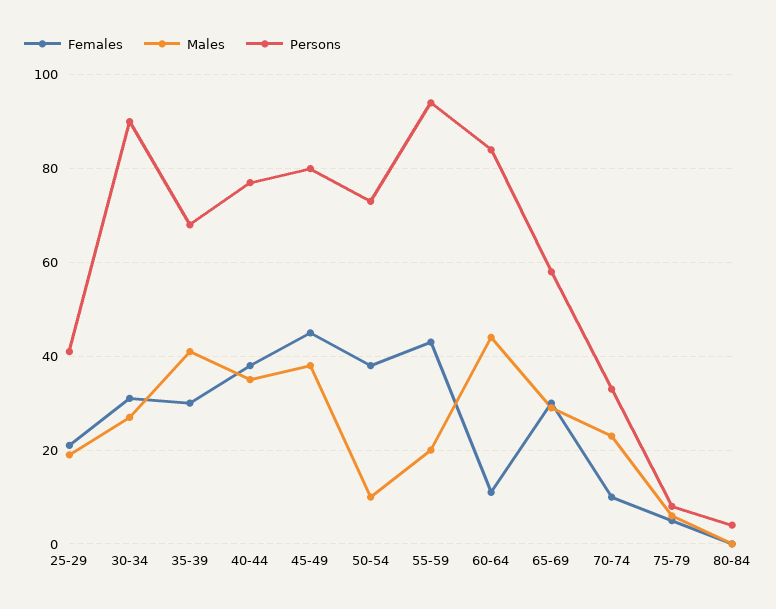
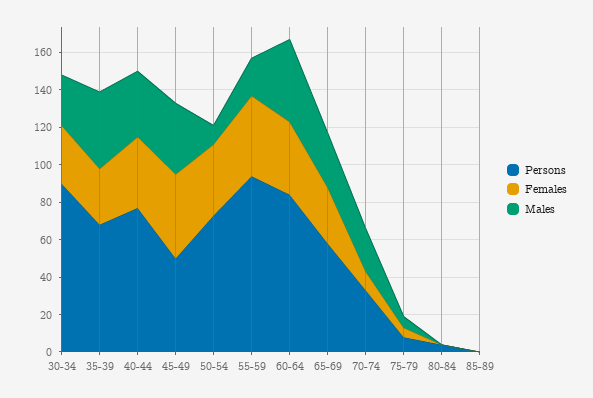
Females, 25-29: 20 -> none
Males, 25-29: 20 -> none
Persons, 25-29: 40 -> none
Persons, 45-49: 80 -> 50
Females, 60-64: 10 -> 40
Persons, 85-89: none -> 0
Females, 85-89: none -> 0
Males, 85-89: none -> 0

